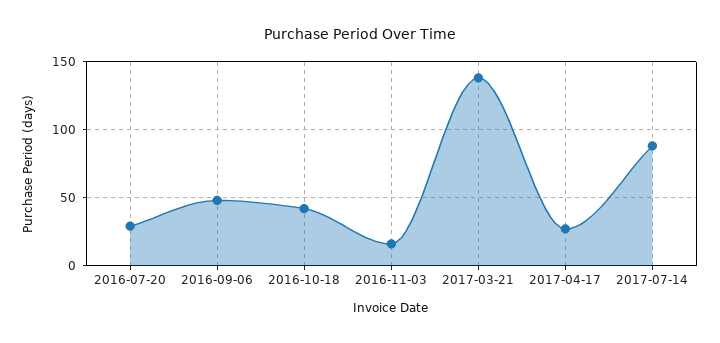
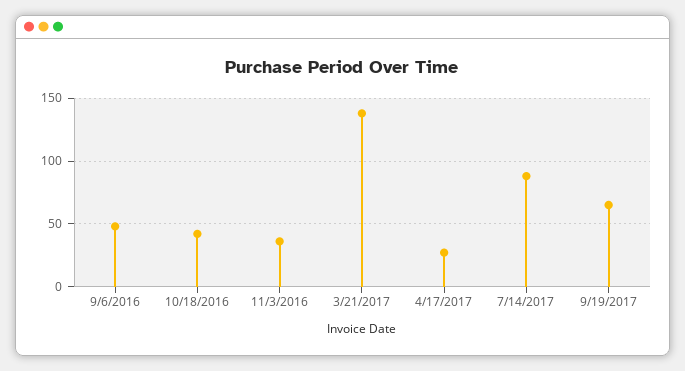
2016-07-20: 30 -> none
2016-11-03: 15 -> 35
9/19/2017: none -> 65

